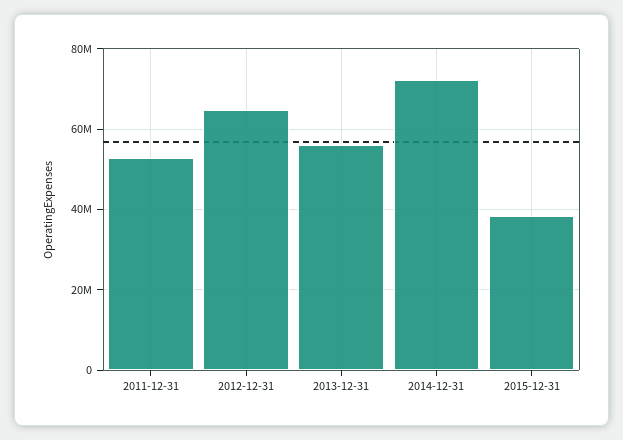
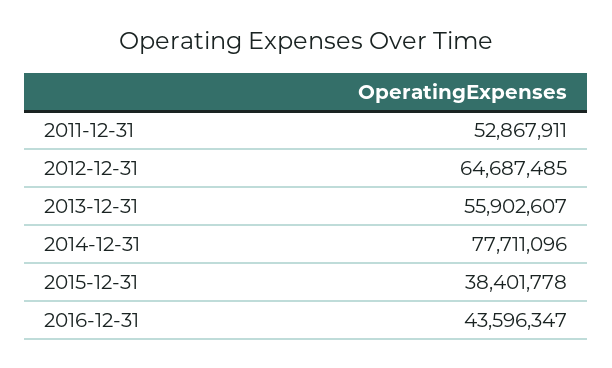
2014-12-31: 72000000 -> 77711096
2016-12-31: none -> 43596347

